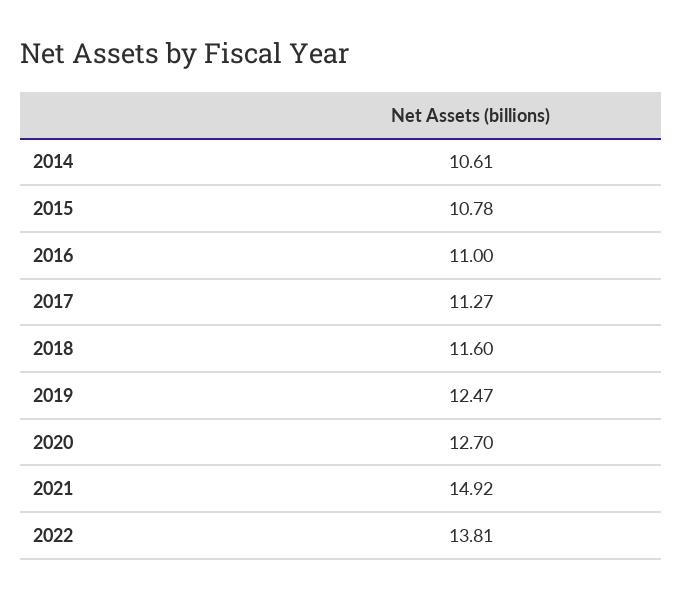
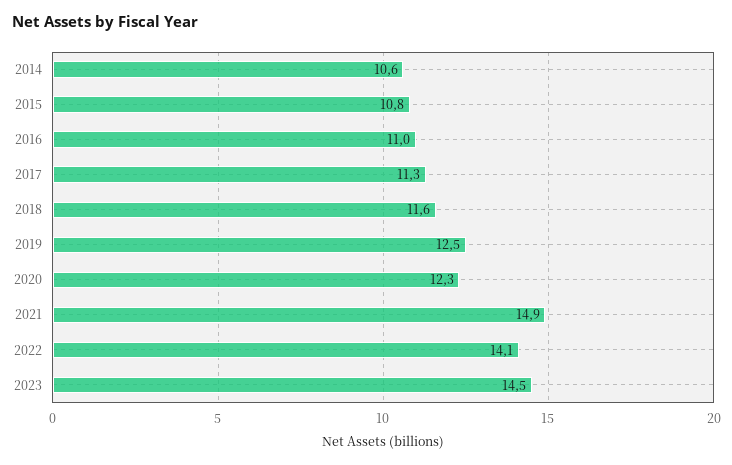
2020: 12.7 -> 12.3
2022: 13.81 -> 14.1
2023: none -> 14.5

